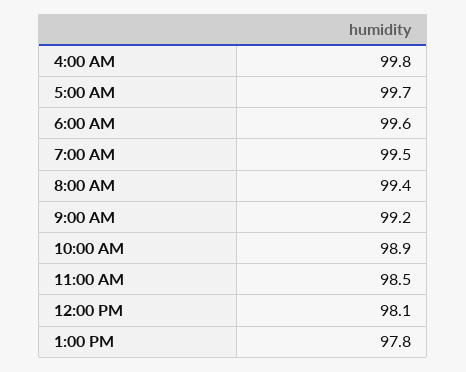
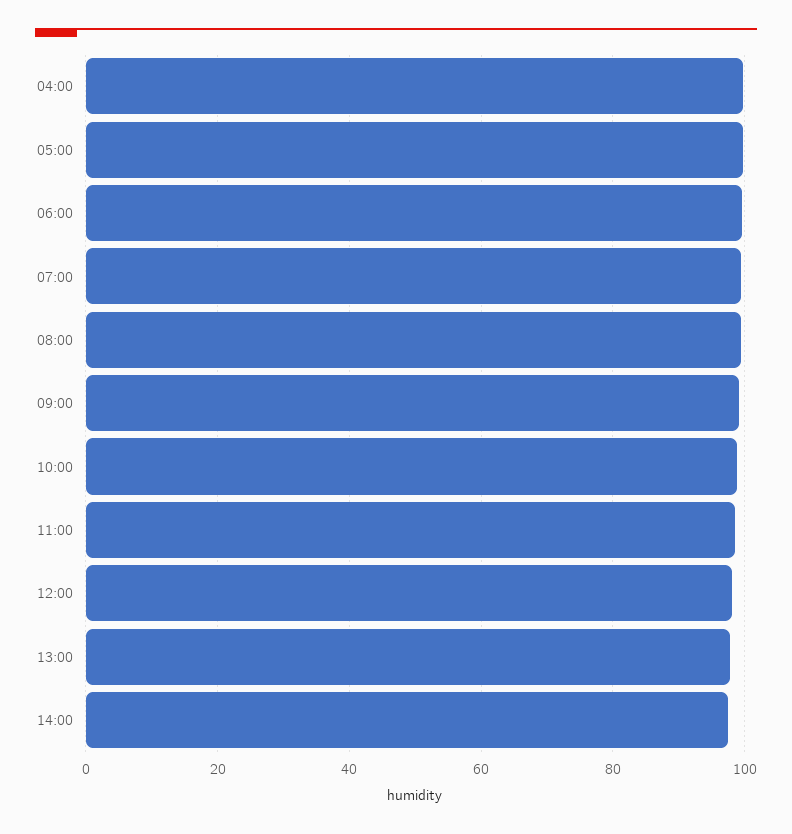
14:00: none -> 98

